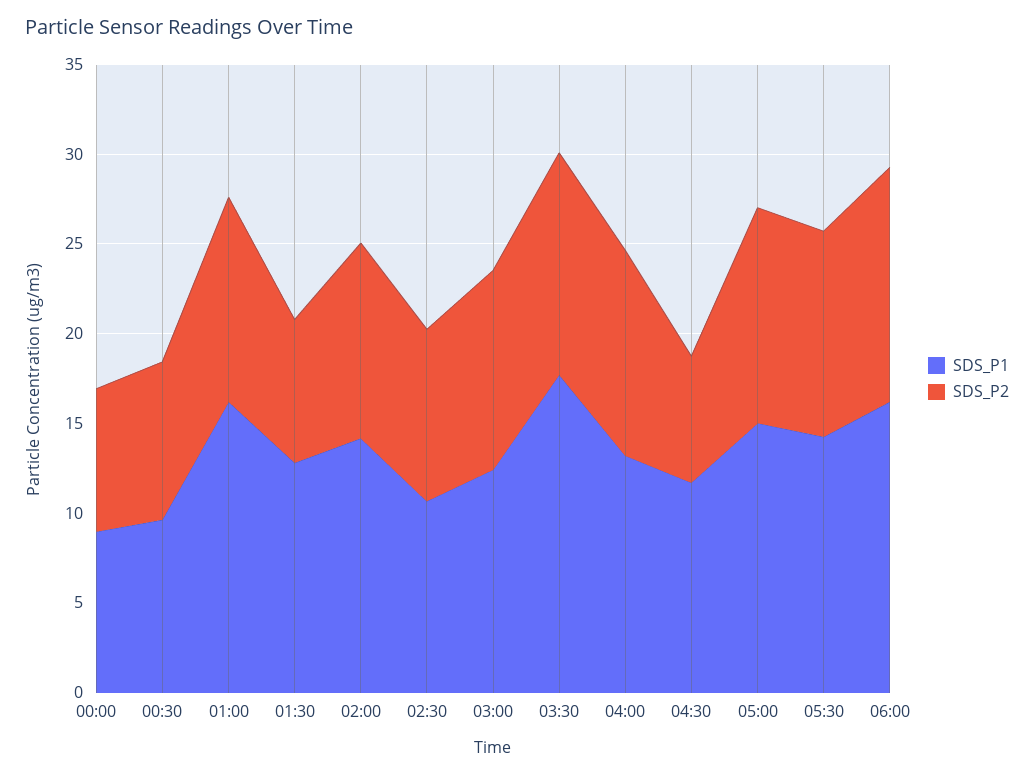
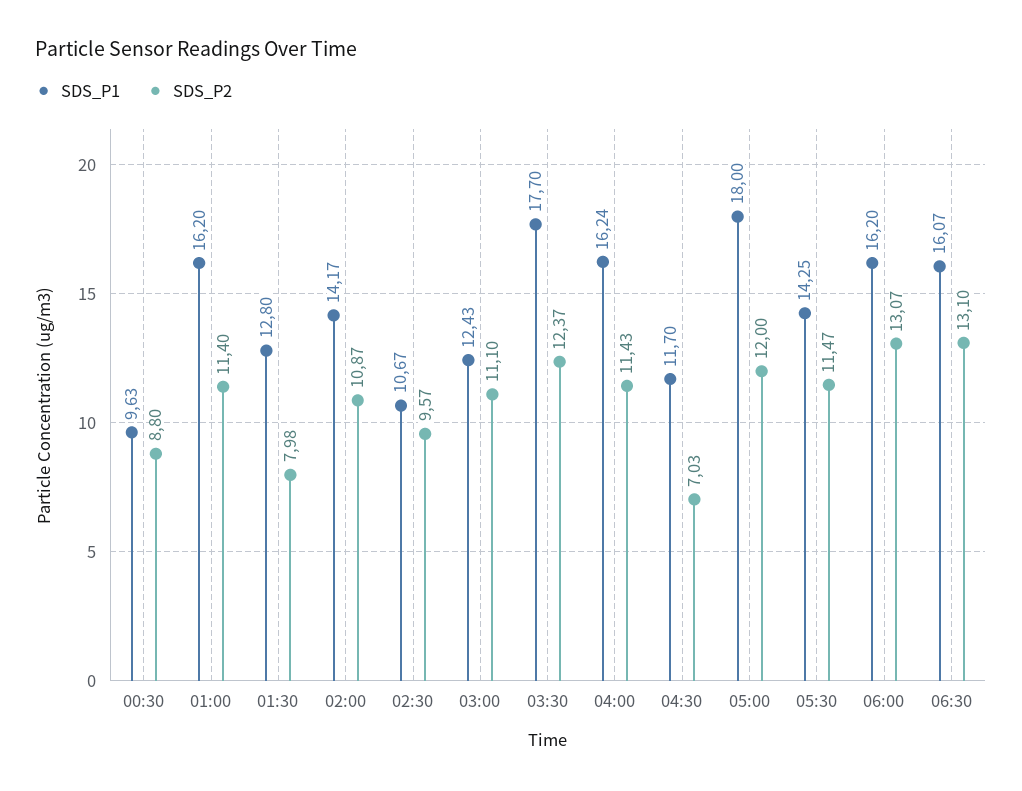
SDS_P1, 00:00: 9 -> none
SDS_P2, 00:00: 8 -> none
SDS_P1, 04:00: 13 -> 16.24
SDS_P1, 05:00: 15 -> 18
SDS_P1, 06:30: none -> 16.07
SDS_P2, 06:30: none -> 13.1

